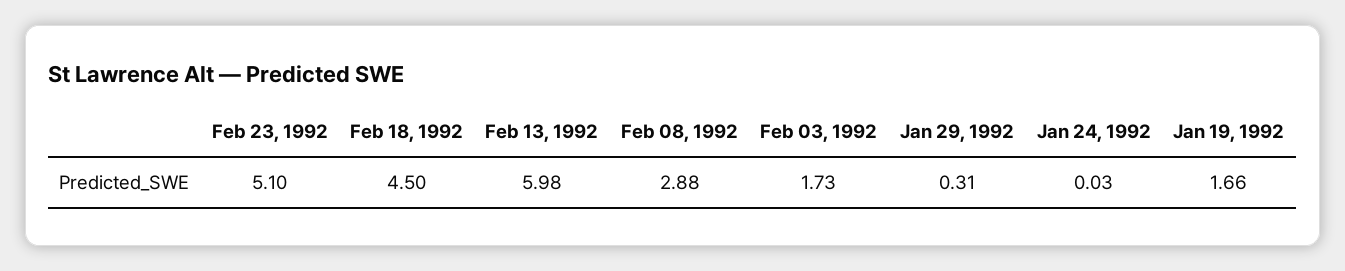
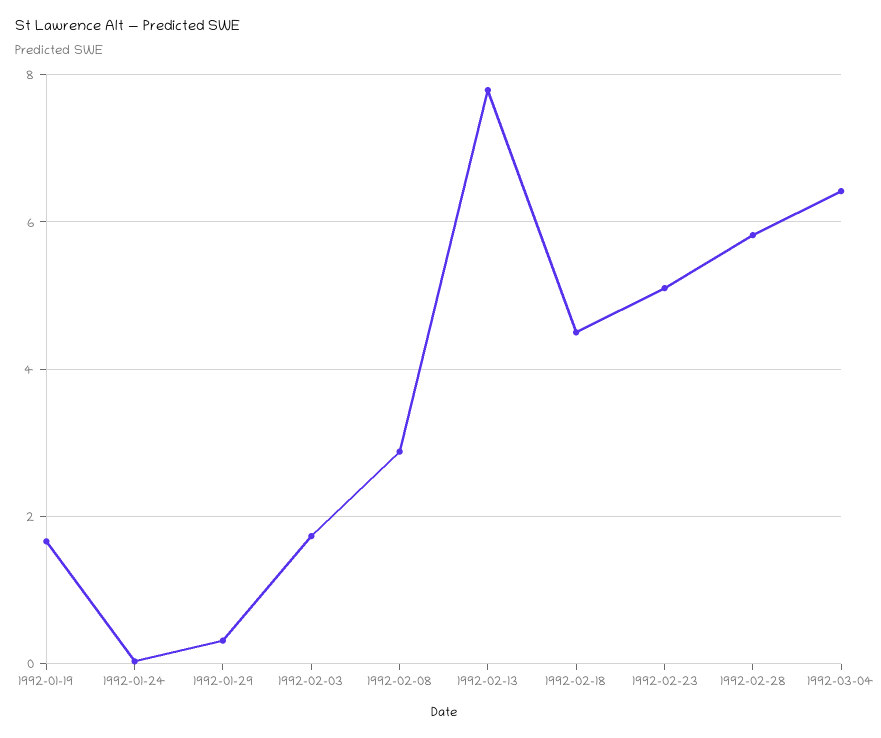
Feb 13, 1992: 5.98 -> 7.8
1992-02-28: none -> 5.8
1992-03-04: none -> 6.4

